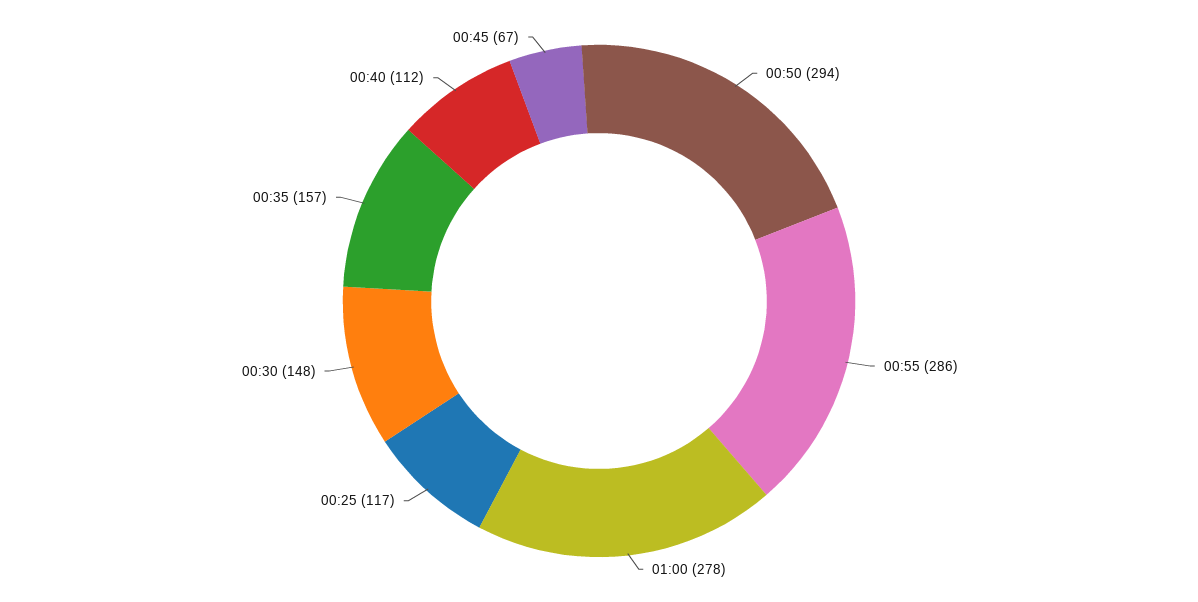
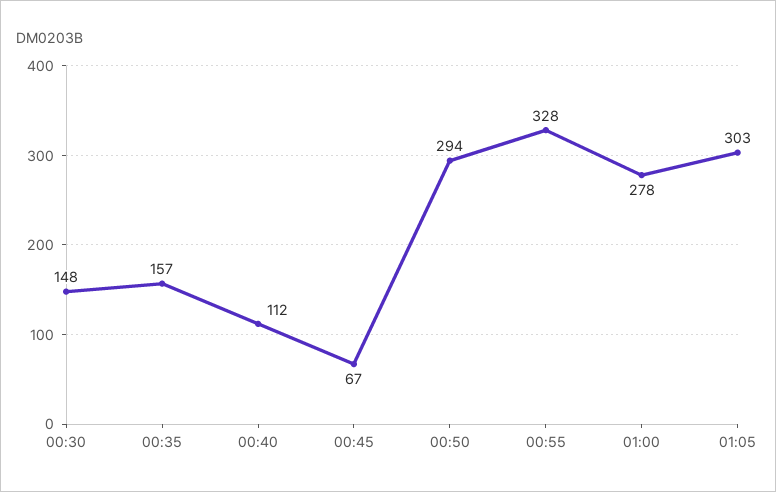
00:55: 286 -> 328
00:25: 117 -> none
01:05: none -> 303

